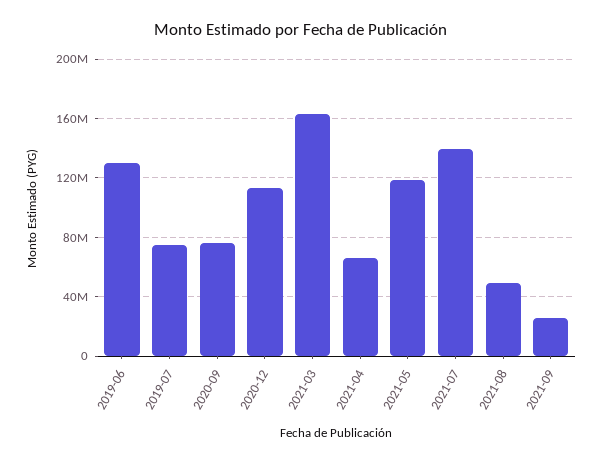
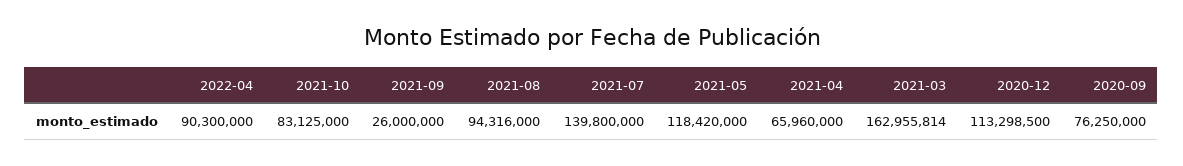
2019-06: 130000000 -> none
2019-07: 75000000 -> none
2021-08: 50000000 -> 94316000
2022-04: none -> 90300000
2021-10: none -> 83125000

